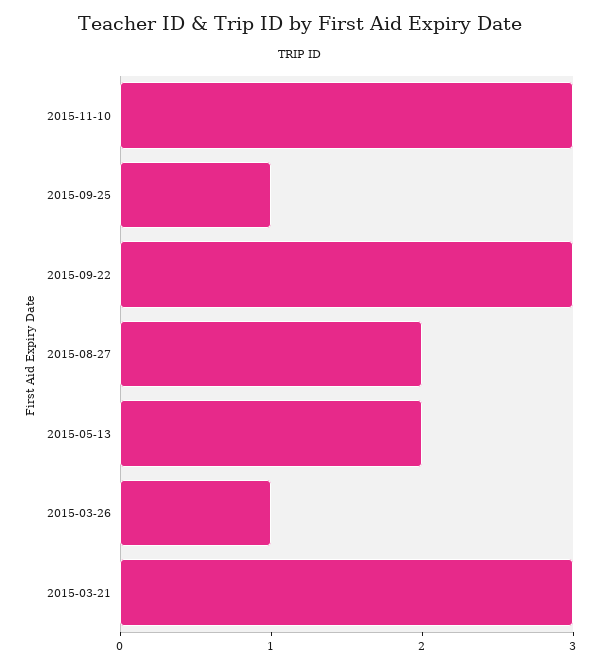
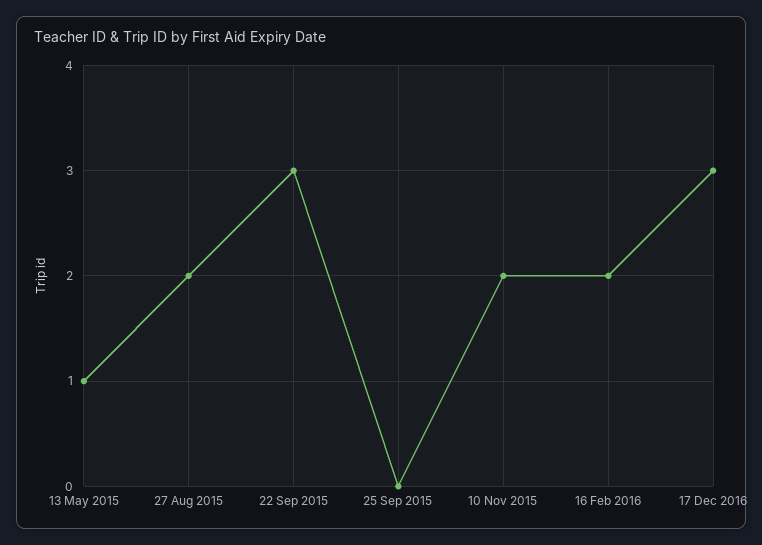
2015-11-10: 3 -> 2
2015-09-25: 1 -> 0
2015-05-13: 2 -> 1
2015-03-26: 1 -> none
2015-03-21: 3 -> none
16 Feb 2016: none -> 2
17 Dec 2016: none -> 3

